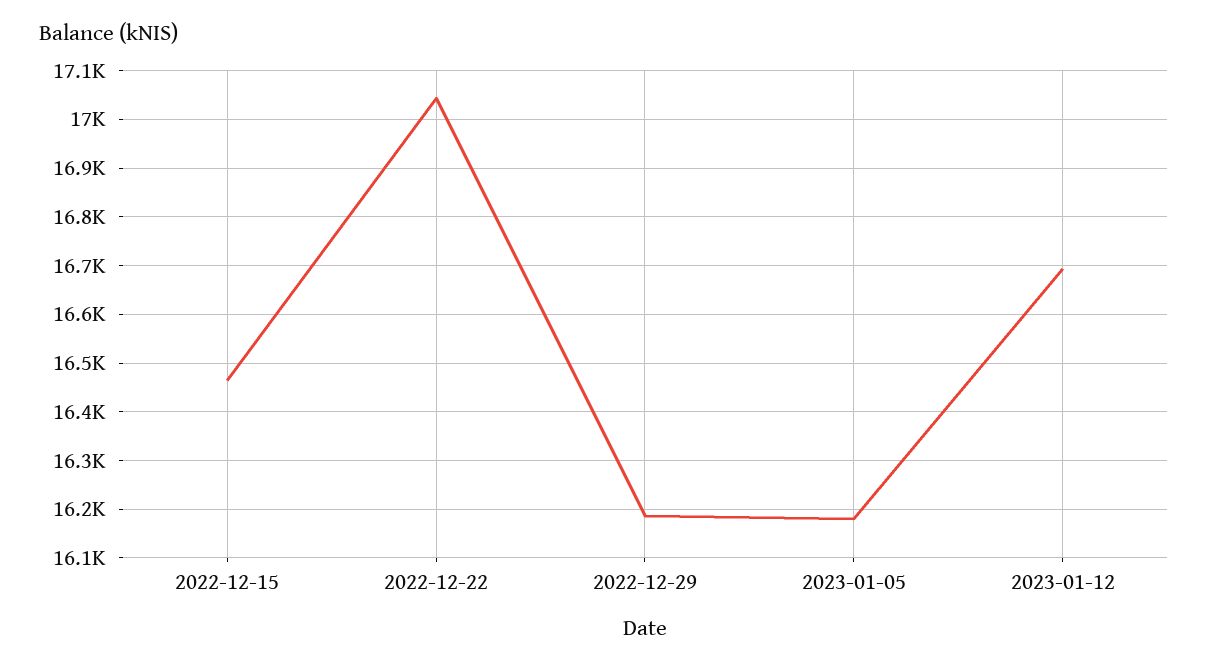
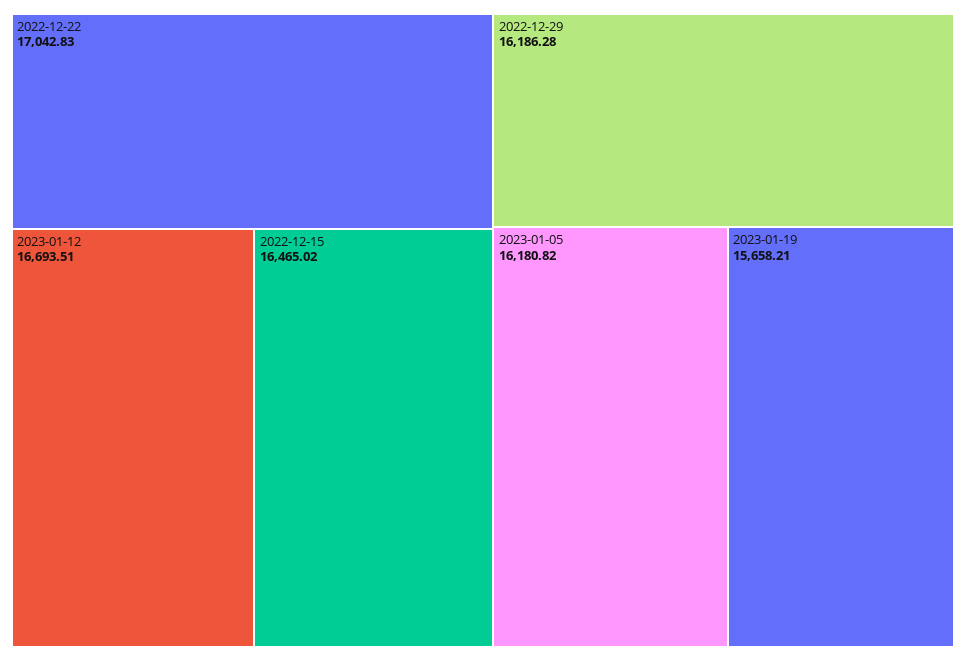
2023-01-19: none -> 15658.21

